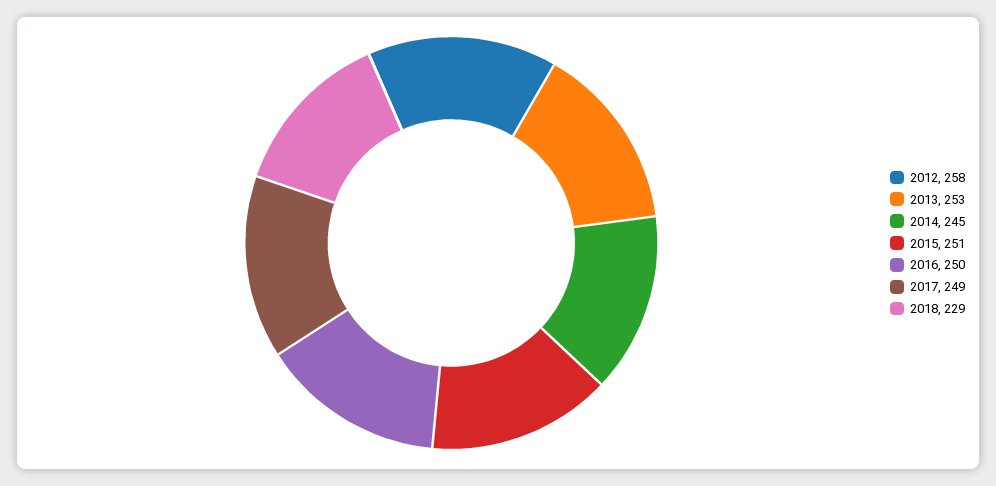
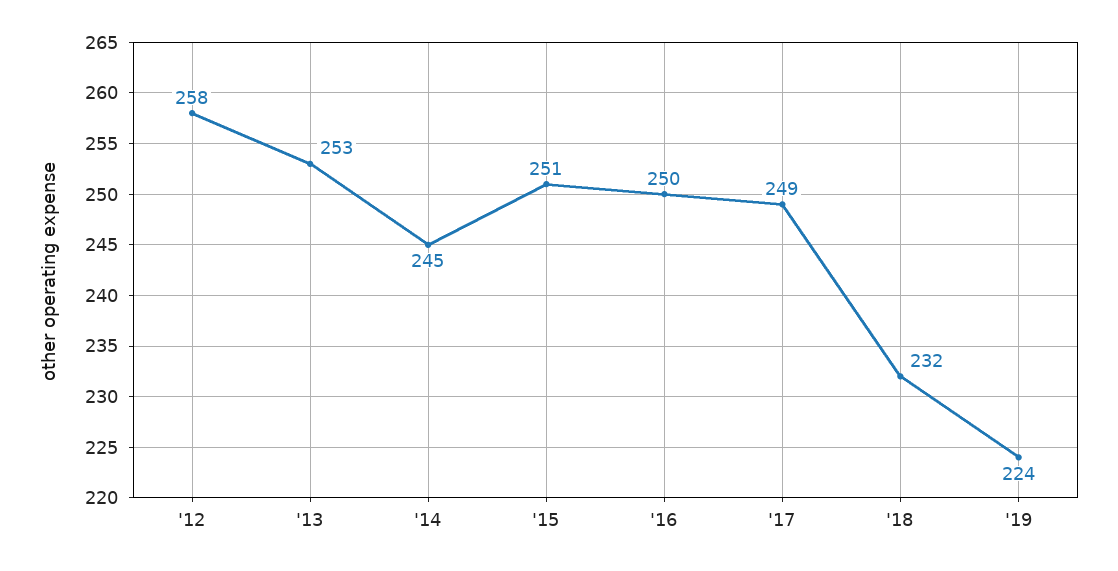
2018: 229 -> 232
'19: none -> 224

